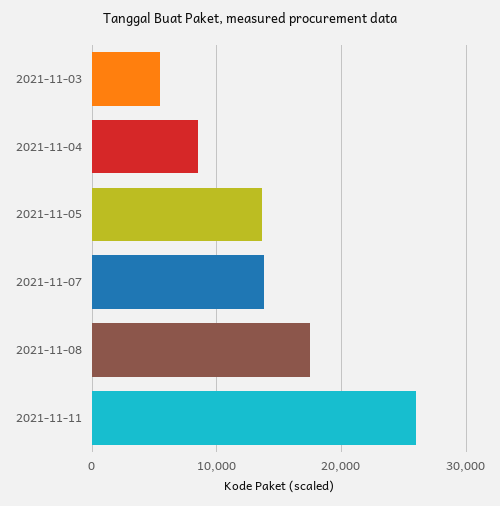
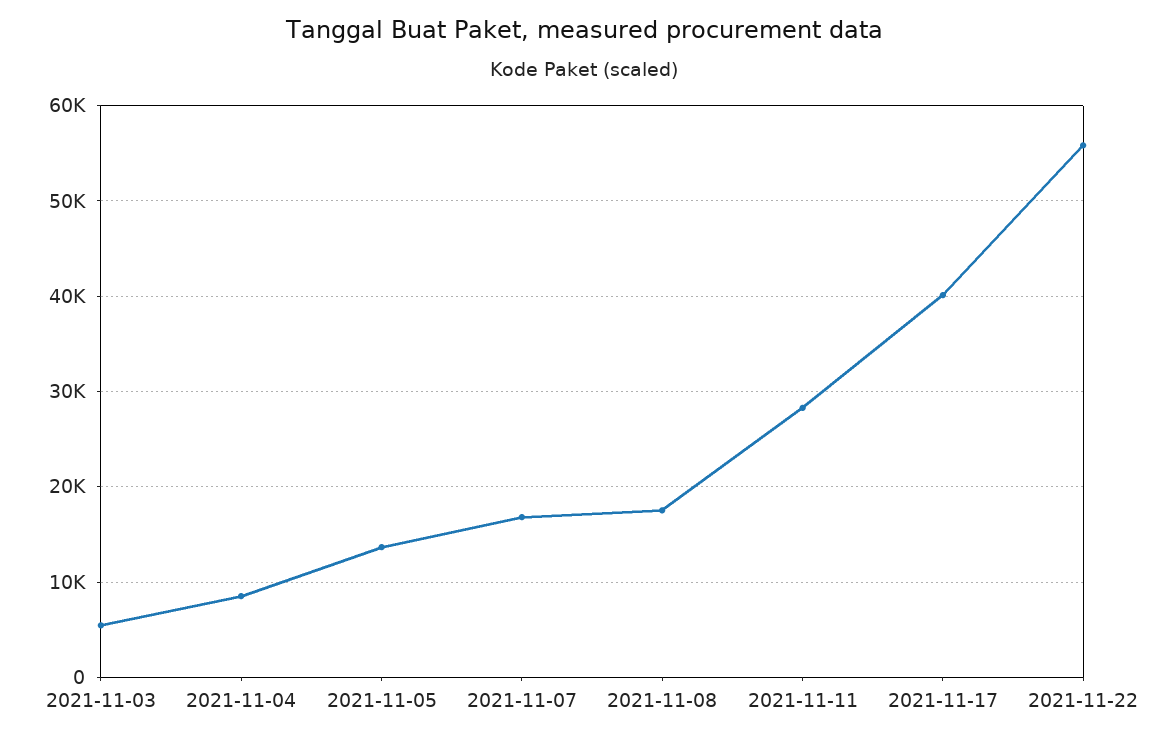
2021-11-07: 14000 -> 17000
2021-11-11: 26000 -> 28000
2021-11-17: none -> 40000
2021-11-22: none -> 56000

